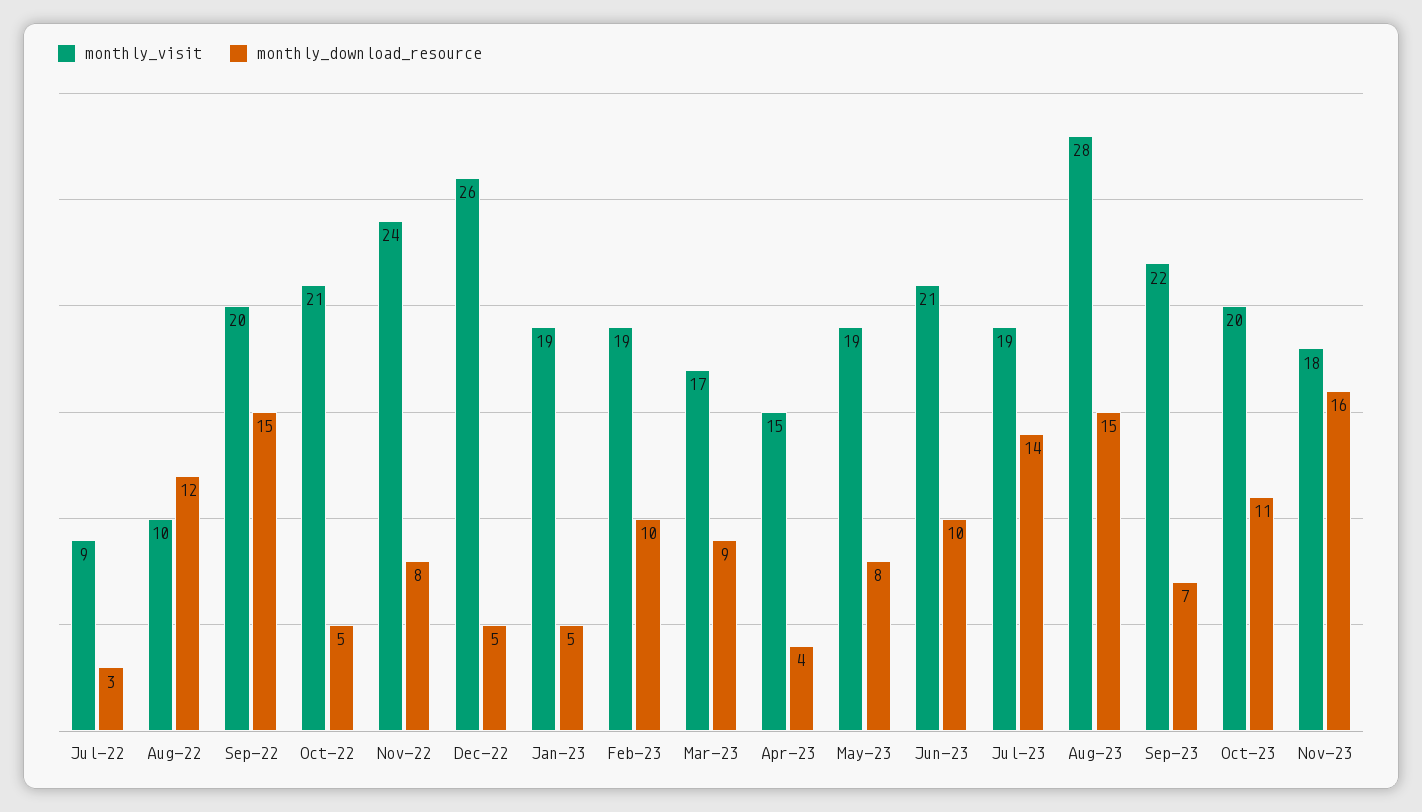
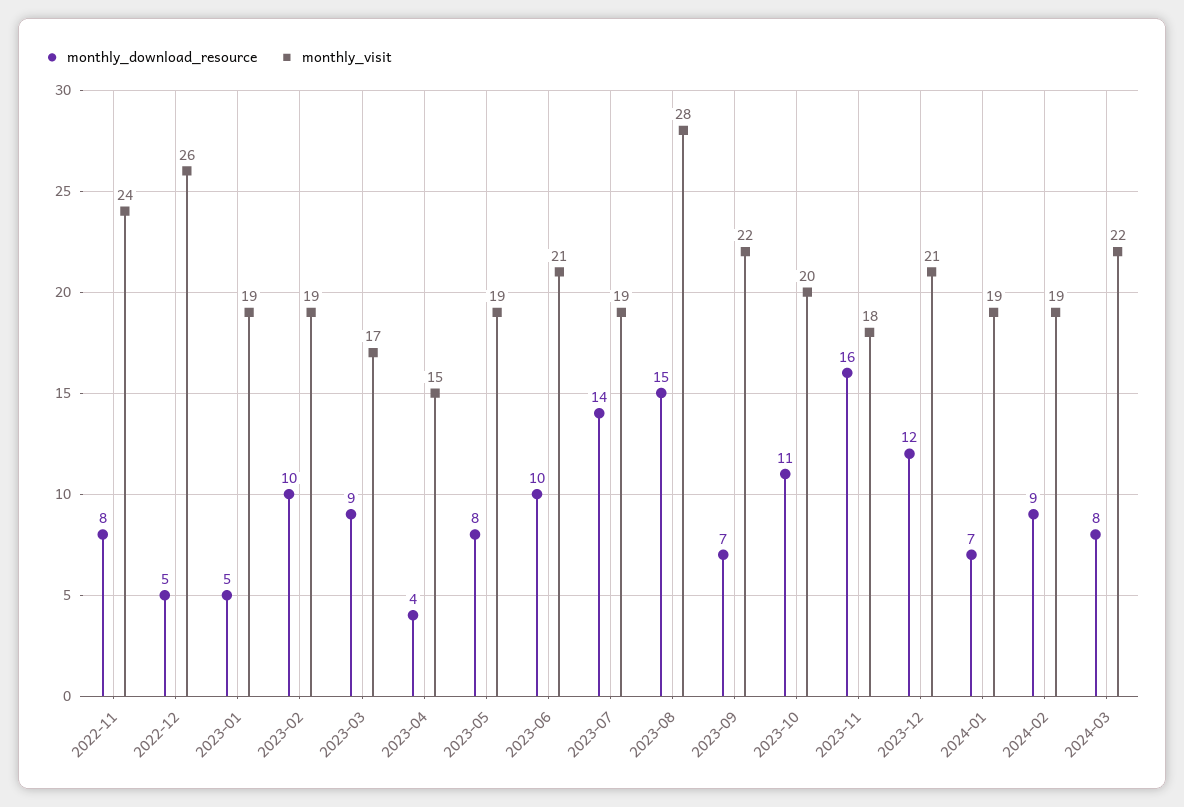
monthly_visit, Jul-22: 9 -> none
monthly_download_resource, Jul-22: 3 -> none
monthly_visit, Aug-22: 10 -> none
monthly_download_resource, Aug-22: 12 -> none
monthly_visit, Sep-22: 20 -> none
monthly_download_resource, Sep-22: 15 -> none
monthly_visit, Oct-22: 21 -> none
monthly_download_resource, Oct-22: 5 -> none
monthly_download_resource, 2023-12: none -> 12
monthly_visit, 2023-12: none -> 21
monthly_download_resource, 2024-01: none -> 7
monthly_visit, 2024-01: none -> 19
monthly_download_resource, 2024-02: none -> 9
monthly_visit, 2024-02: none -> 19
monthly_download_resource, 2024-03: none -> 8
monthly_visit, 2024-03: none -> 22

